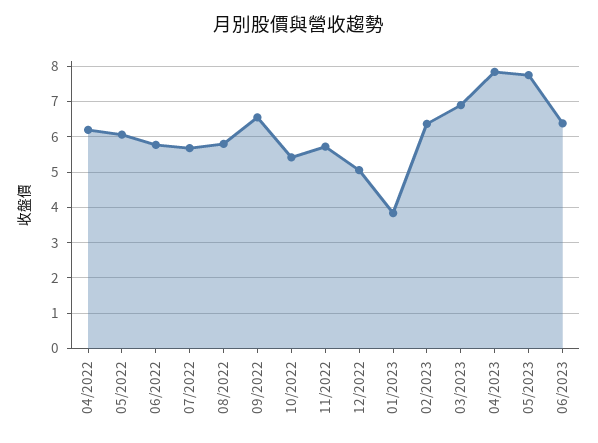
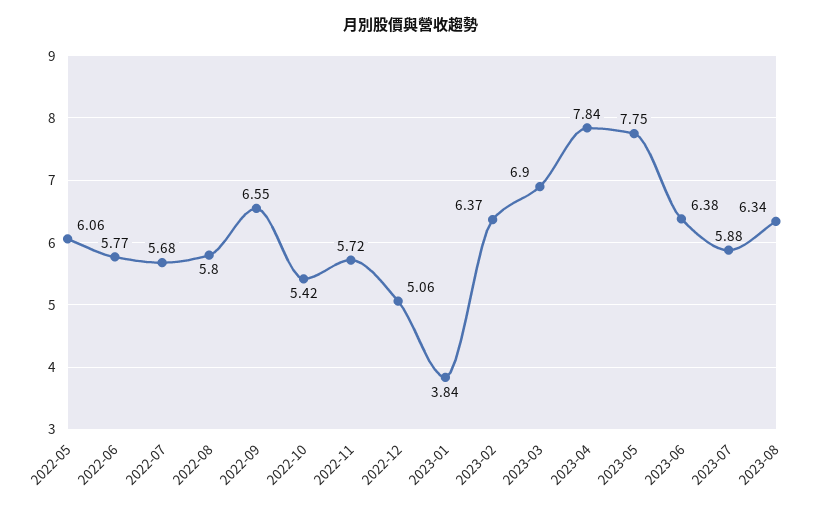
04/2022: 6.2 -> none
2023-07: none -> 5.88
2023-08: none -> 6.34

